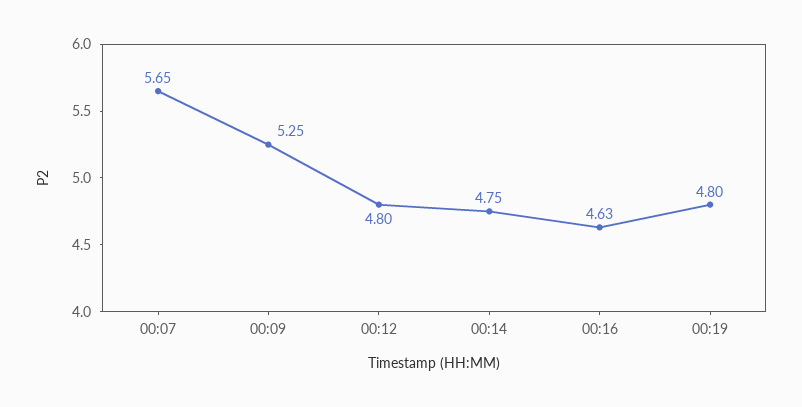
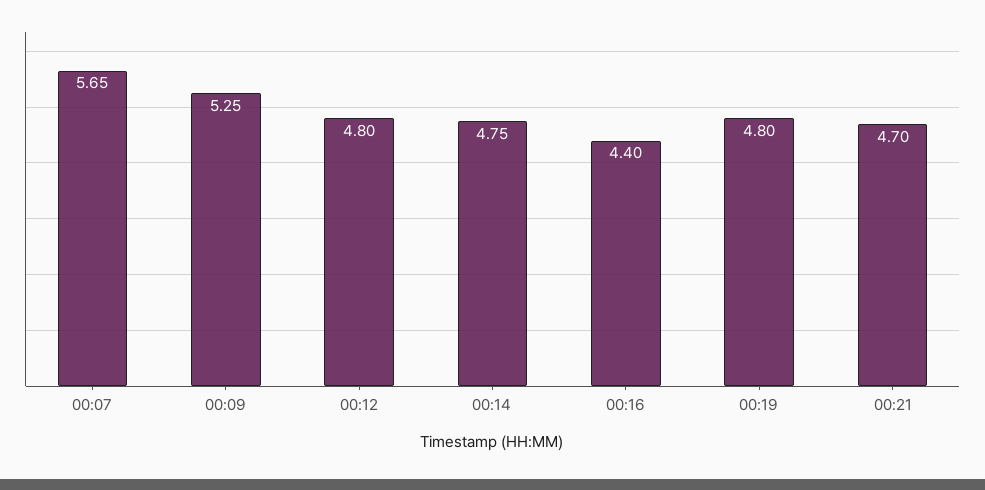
00:16: 4.63 -> 4.4
00:21: none -> 4.7

